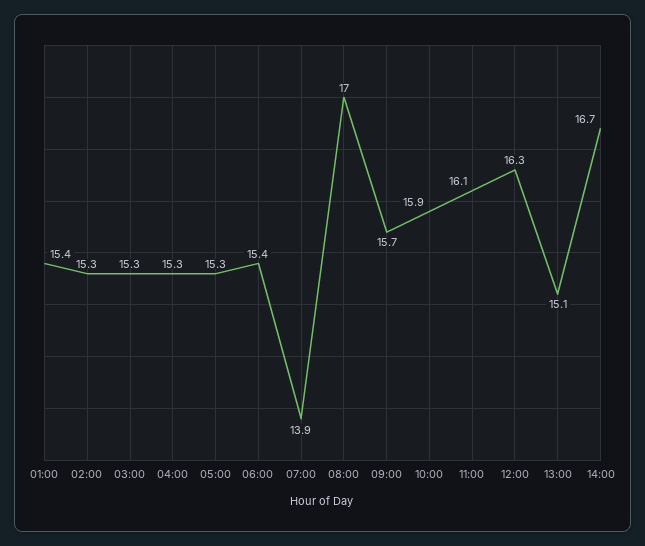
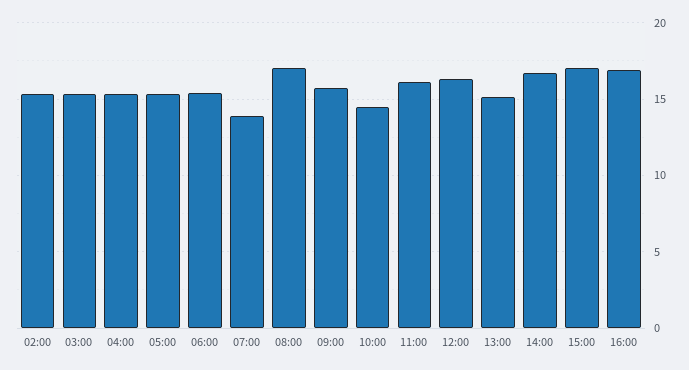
01:00: 15.4 -> none
10:00: 15.9 -> 14.5
15:00: none -> 17
16:00: none -> 17

